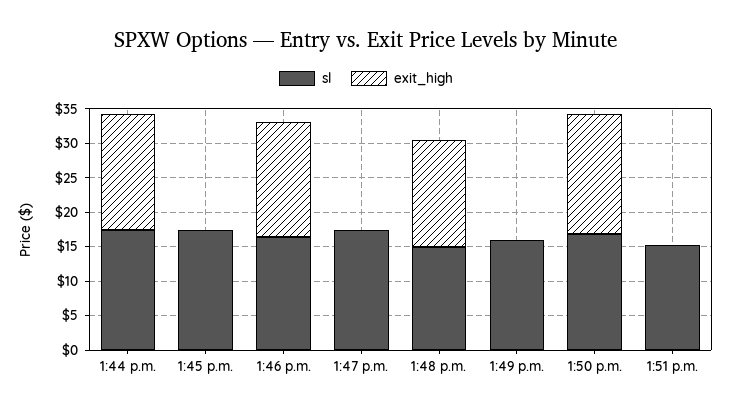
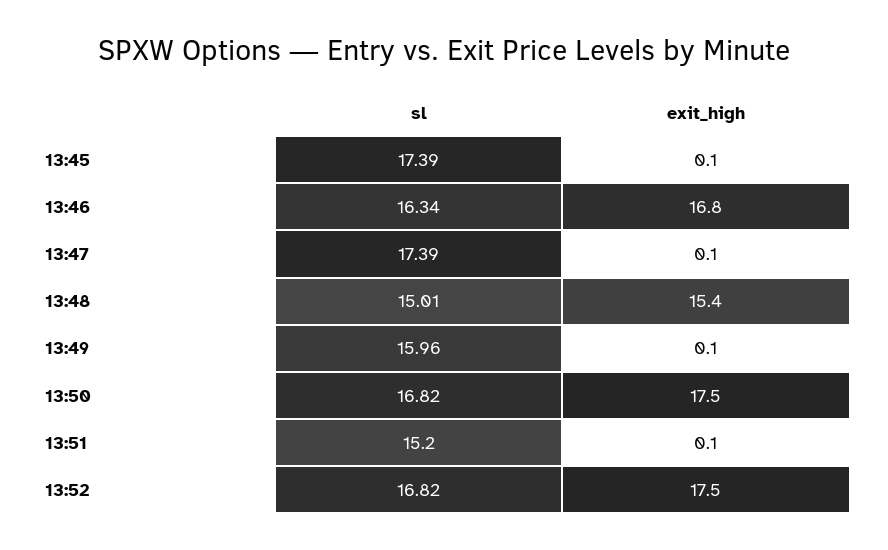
sl, 1:44 p.m.: 17.5 -> none
exit_high, 1:44 p.m.: 17.5 -> none
sl, 13:52: none -> 16.82
exit_high, 13:52: none -> 17.5

